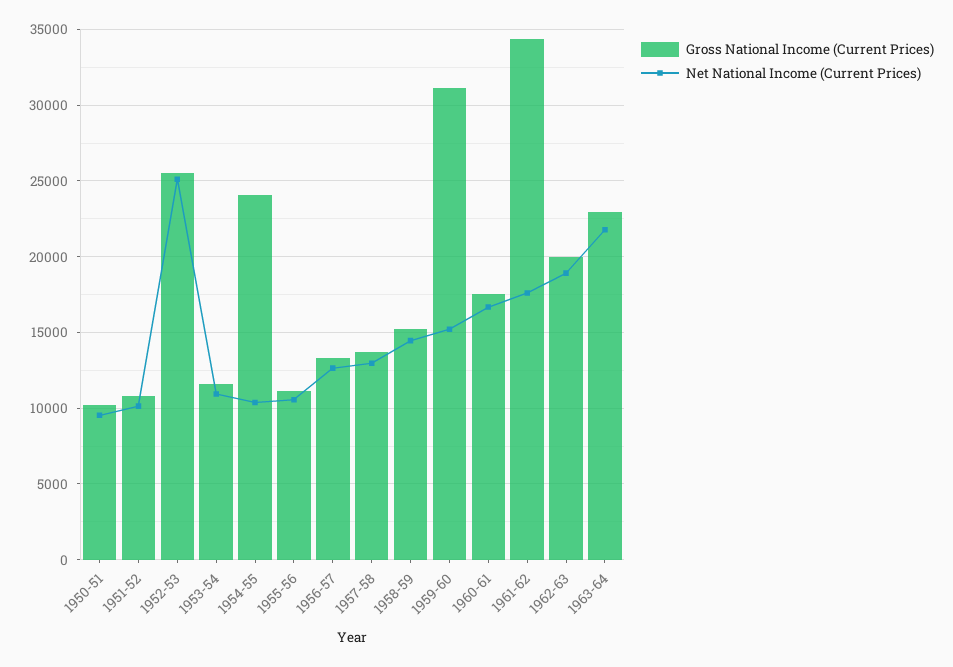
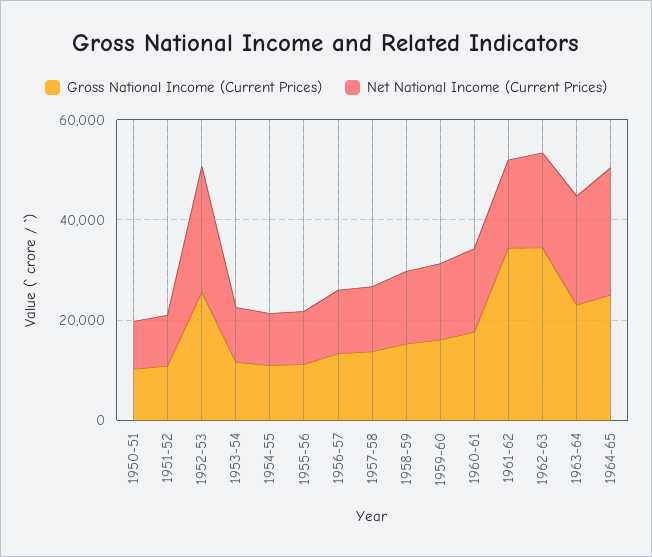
Gross National Income (Current Prices), 1954-55: 24000 -> 10000
Gross National Income (Current Prices), 1959-60: 31000 -> 15000
Gross National Income (Current Prices), 1962-63: 20000 -> 35000
Gross National Income (Current Prices), 1964-65: none -> 25000
Net National Income (Current Prices), 1964-65: none -> 25000

